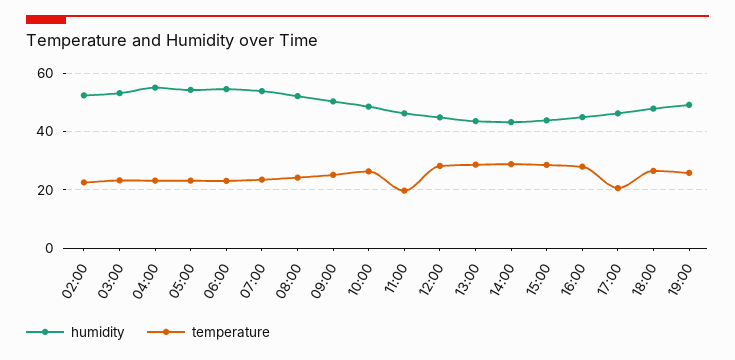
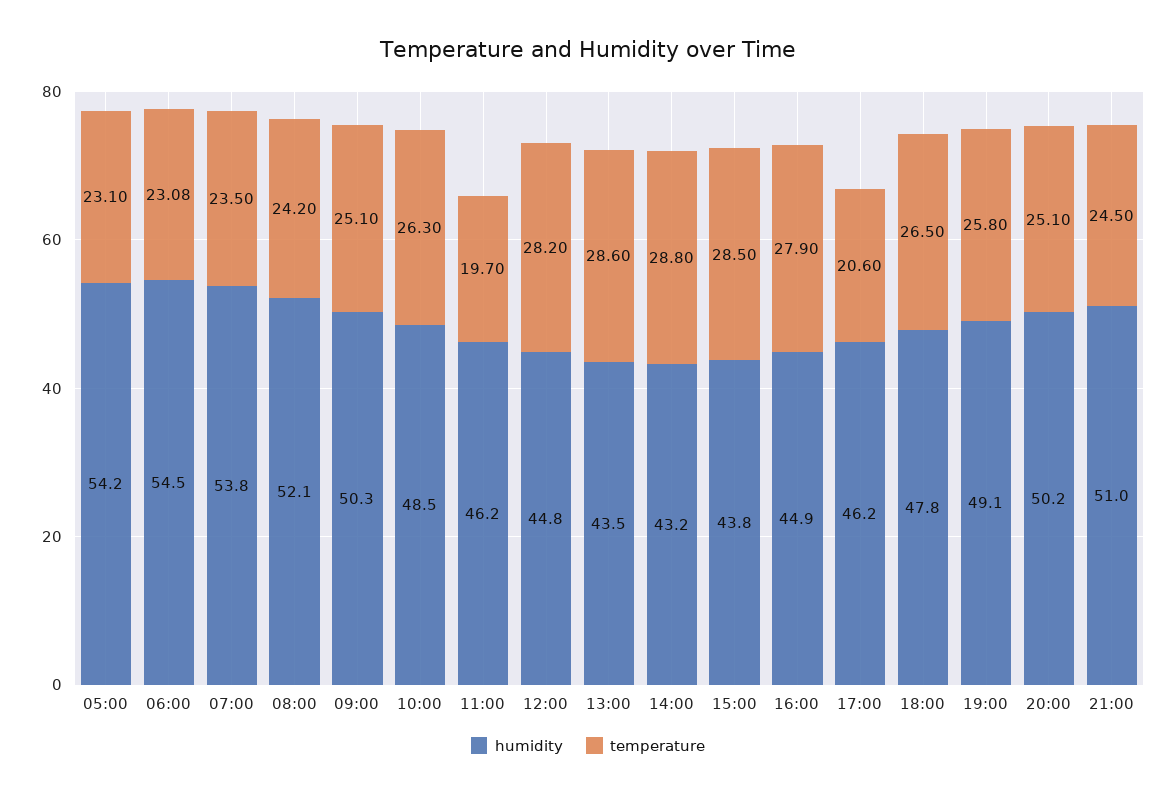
humidity, 02:00: 52.5 -> none
temperature, 02:00: 22.5 -> none
humidity, 03:00: 52.5 -> none
temperature, 03:00: 22.5 -> none
humidity, 04:00: 55 -> none
temperature, 04:00: 22.5 -> none
humidity, 20:00: none -> 50.2
temperature, 20:00: none -> 25.1
humidity, 21:00: none -> 51
temperature, 21:00: none -> 24.5

